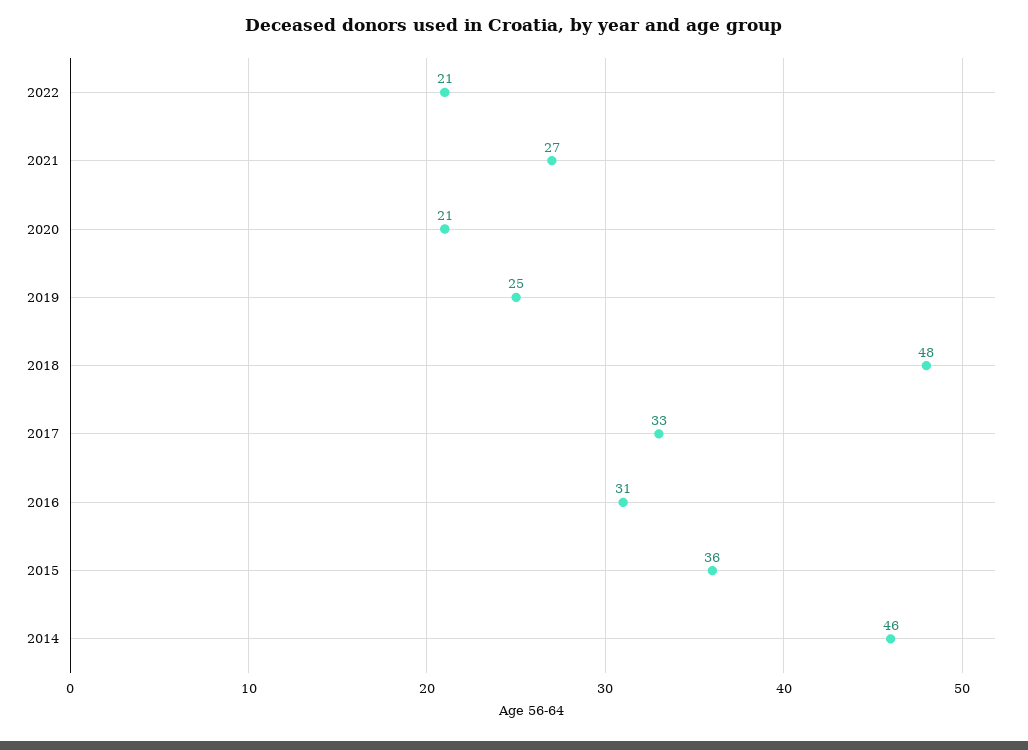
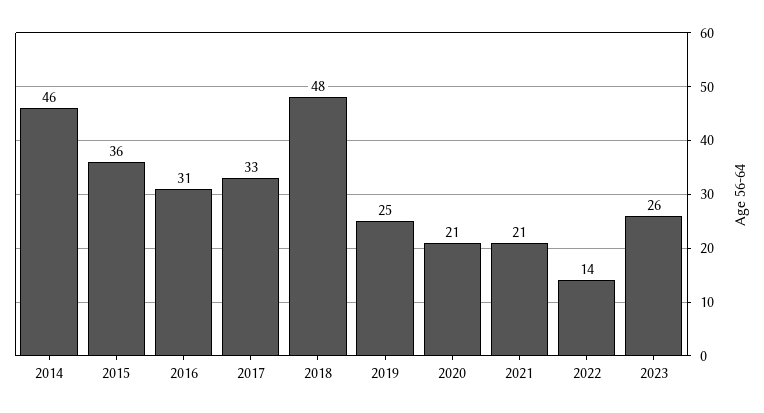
2022: 21 -> 14
2021: 27 -> 21
2023: none -> 26

